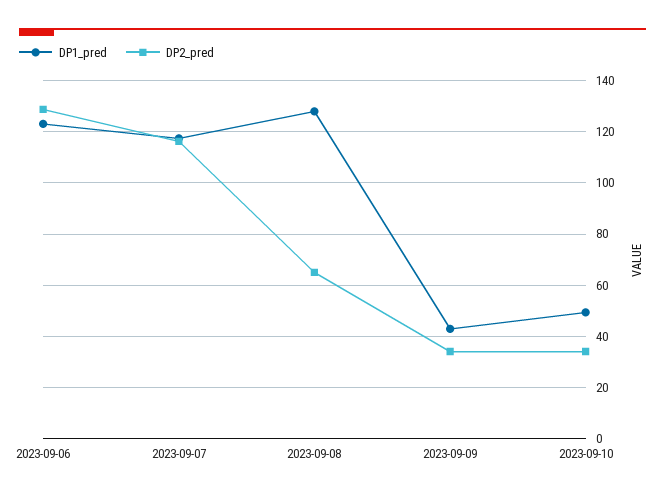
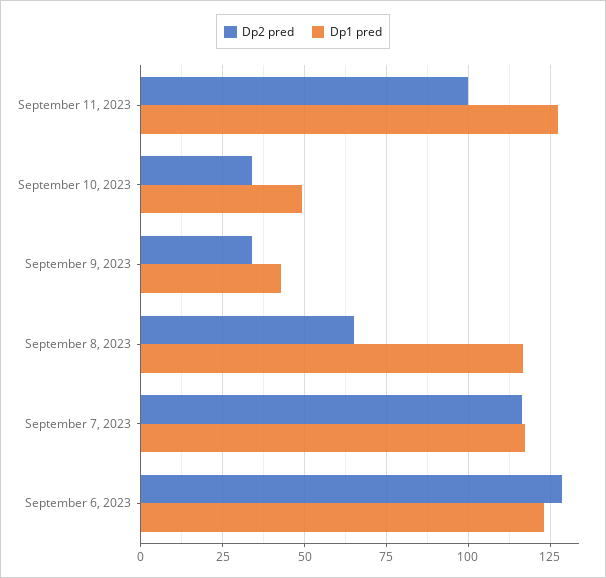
DP1_pred, 2023-09-08: 127.5 -> 117.5
DP2_pred, September 11, 2023: none -> 100
DP1_pred, September 11, 2023: none -> 127.5

